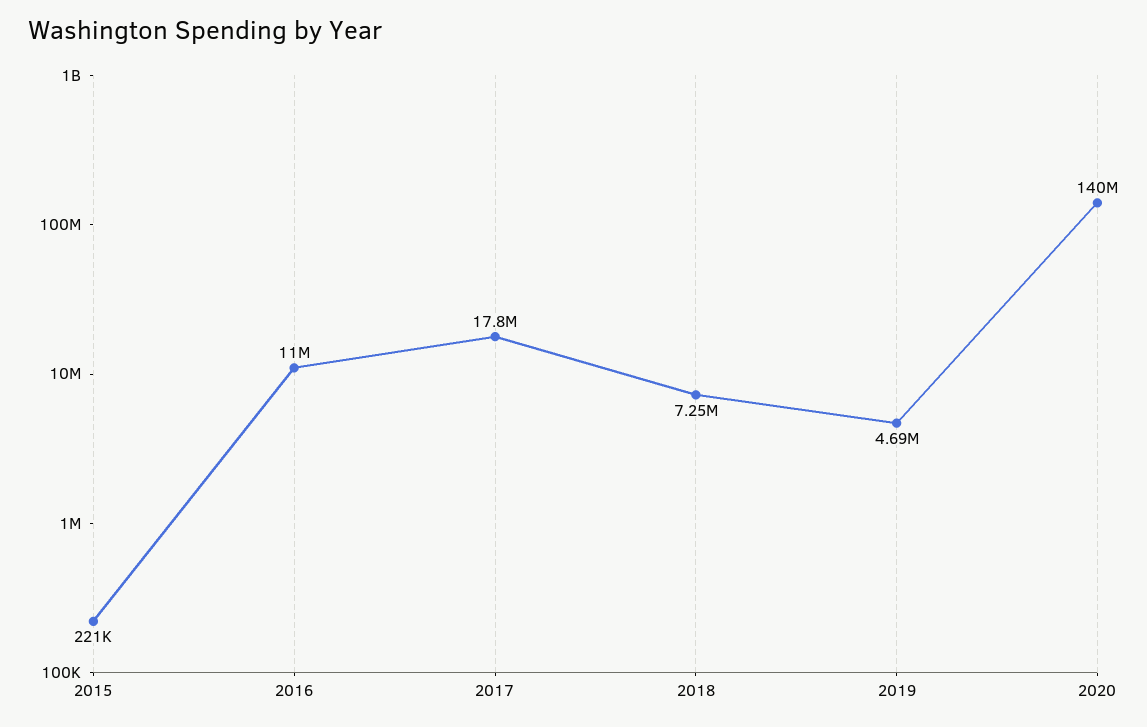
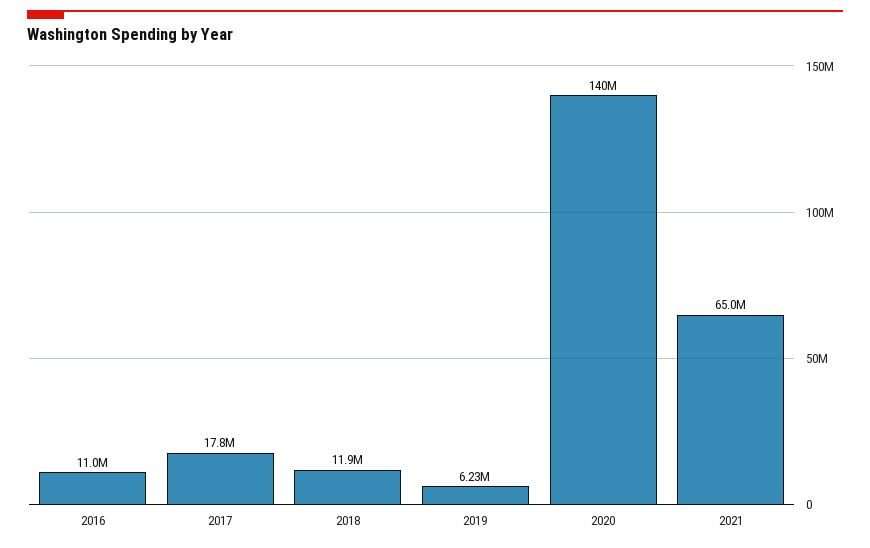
2015: 221000 -> none
2018: 7250000 -> 11900000
2019: 4690000 -> 6230000
2021: none -> 65000000

